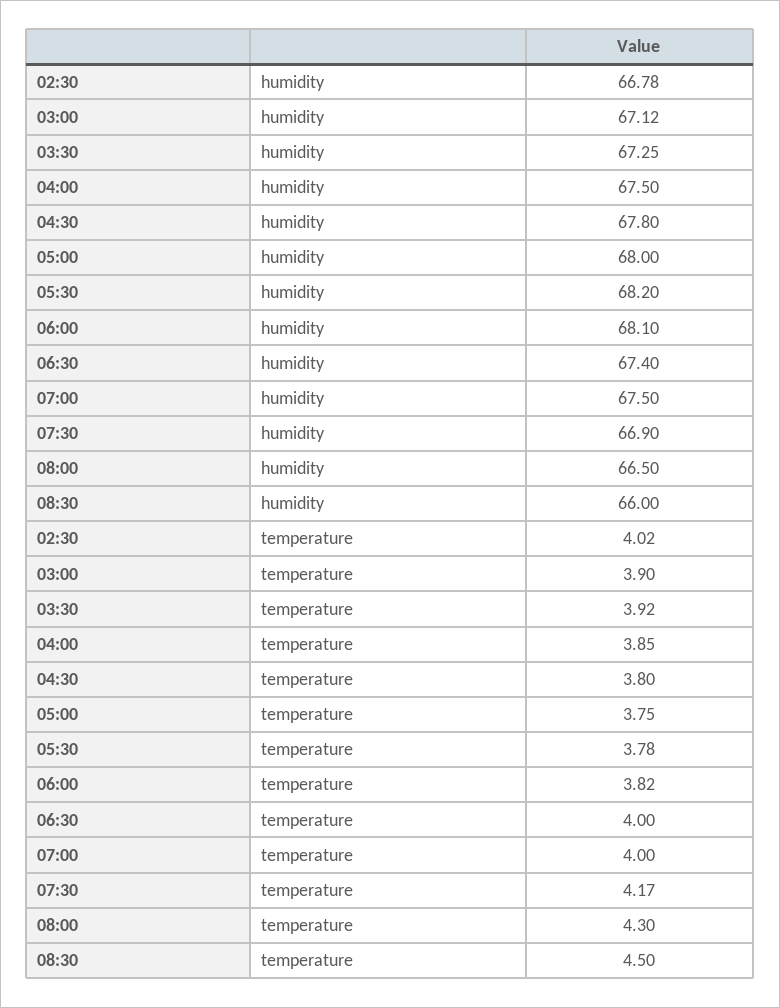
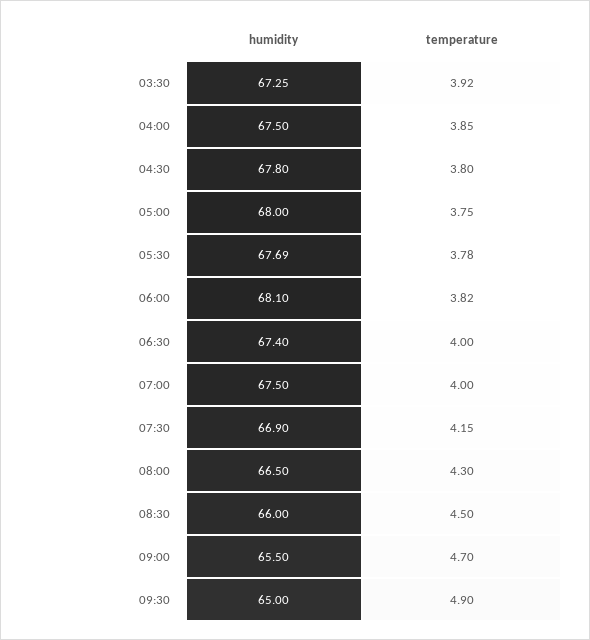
02:30, humidity: 66.78 -> none
03:00, humidity: 67.12 -> none
05:30, humidity: 68.2 -> 67.69
02:30, temperature: 4.02 -> none
03:00, temperature: 3.9 -> none
07:30, temperature: 4.17 -> 4.15
09:00, humidity: none -> 65.5
09:00, temperature: none -> 4.7
09:30, humidity: none -> 65
09:30, temperature: none -> 4.9

